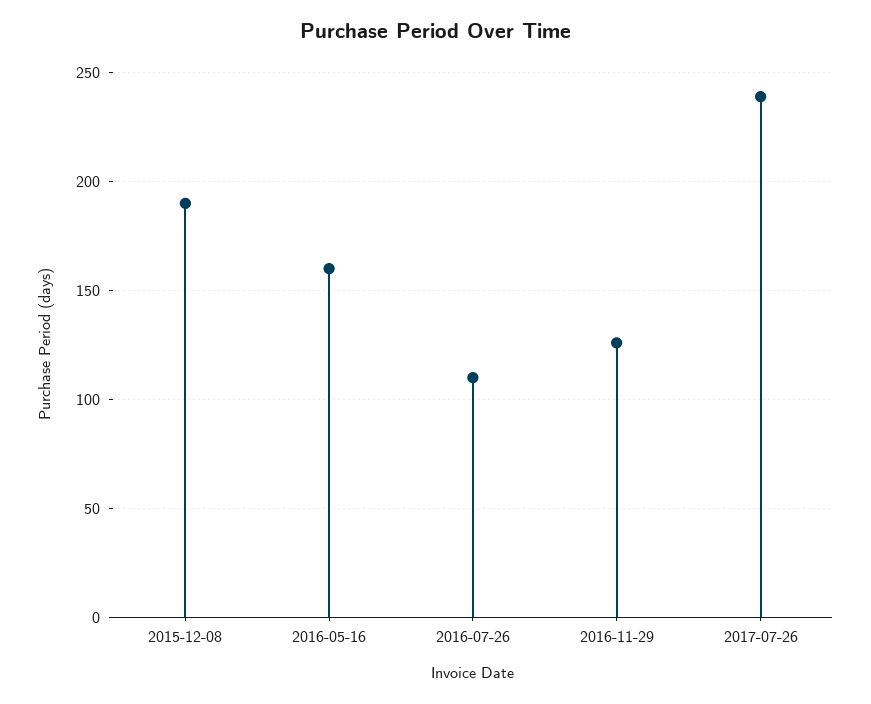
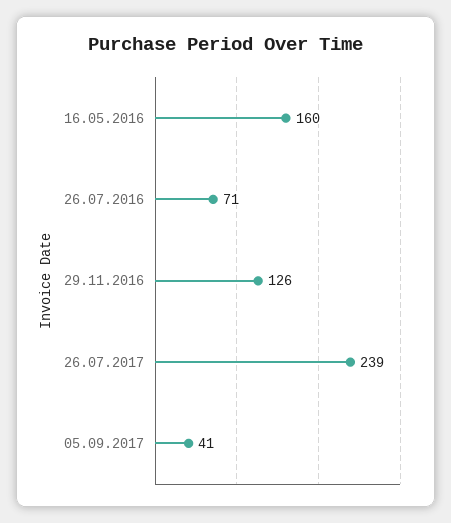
2015-12-08: 190 -> none
2016-07-26: 110 -> 71
05.09.2017: none -> 41

